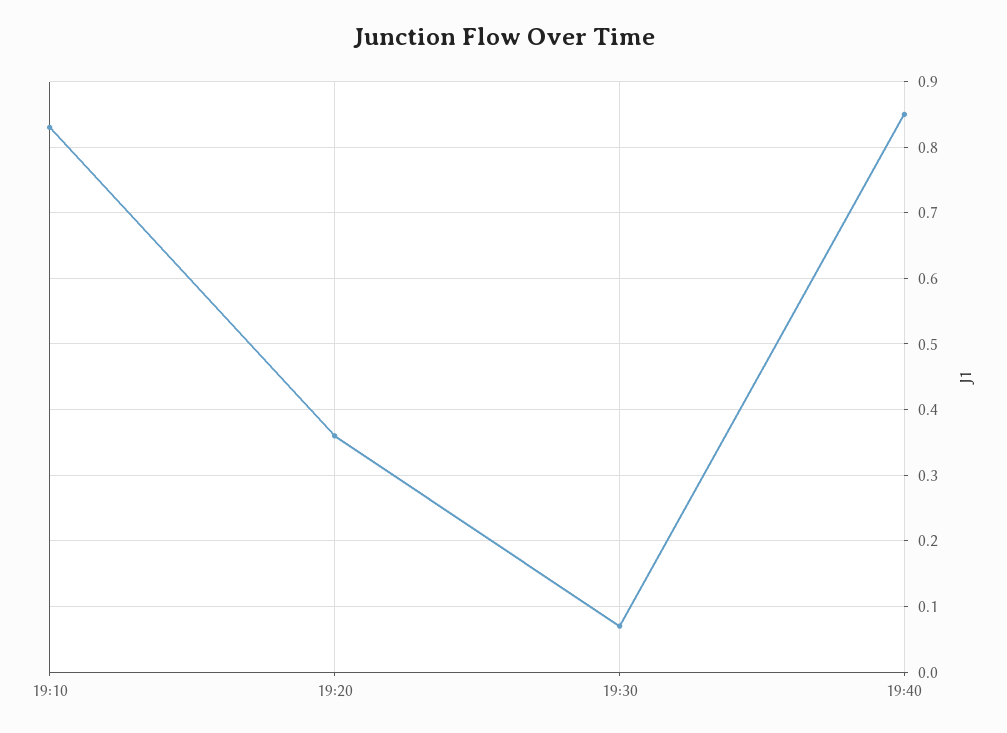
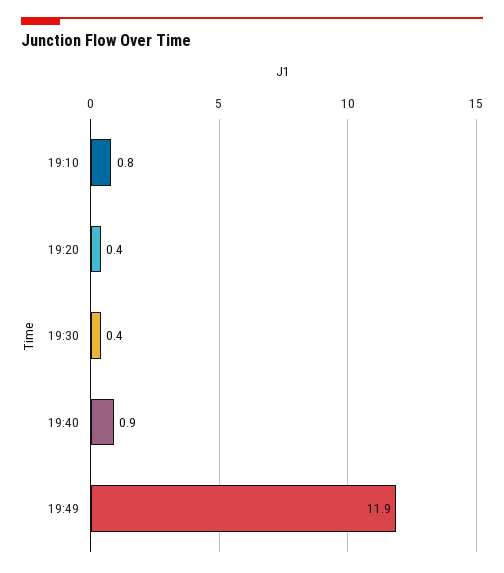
19:30: 0.07 -> 0.4
19:49: none -> 11.9

